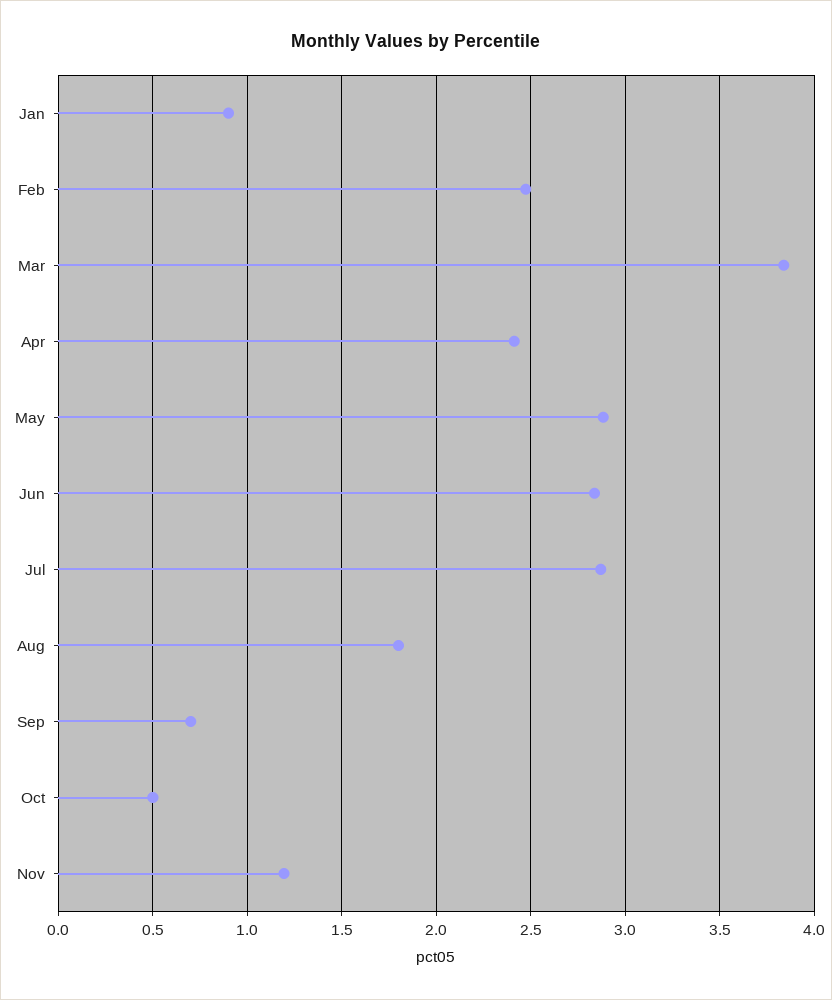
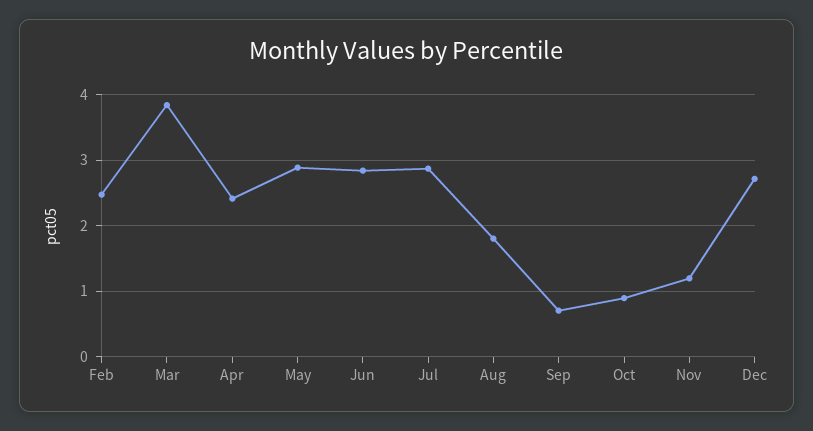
Jan: 0.9 -> none
Oct: 0.5 -> 0.9
Dec: none -> 2.7

